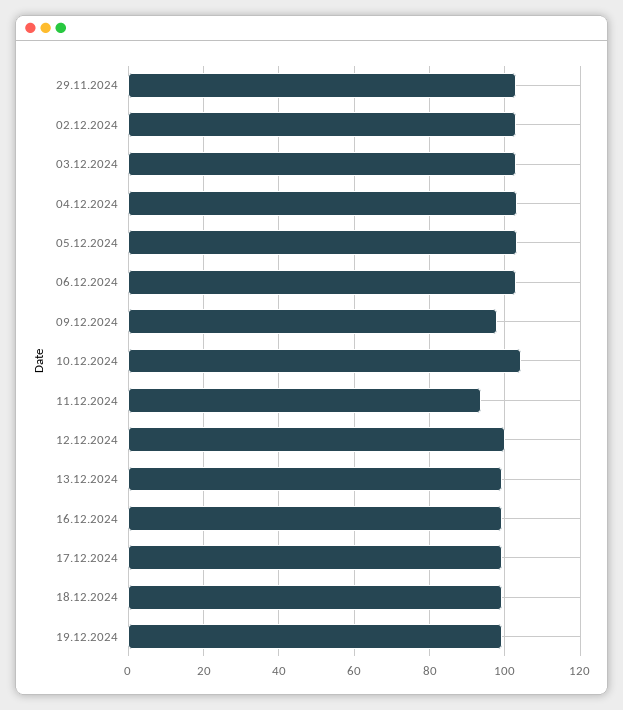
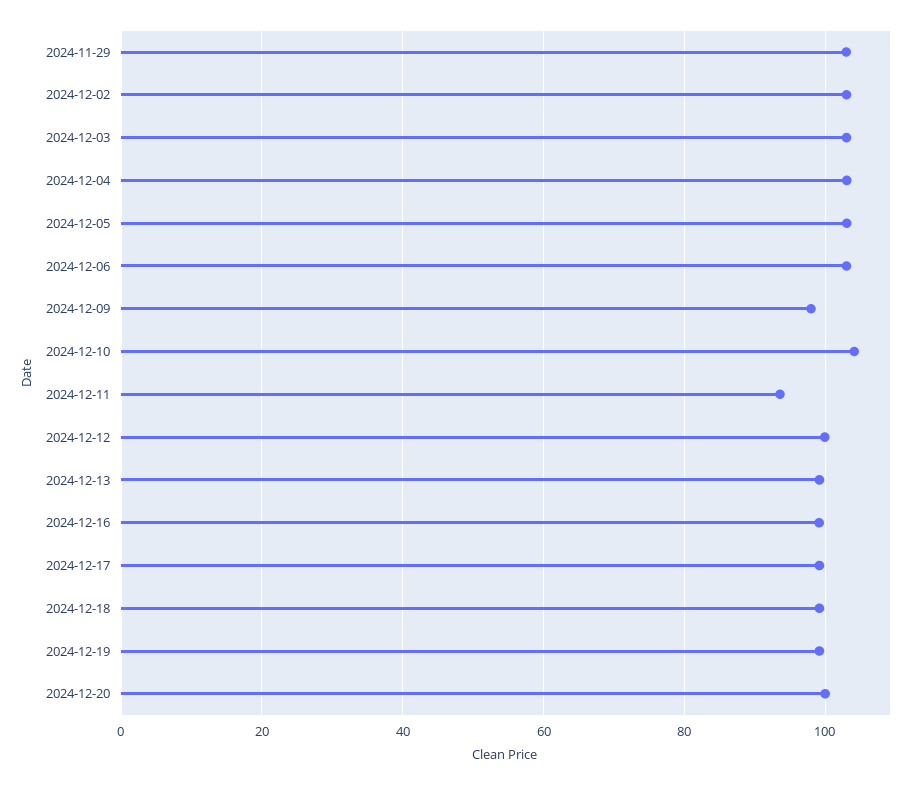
2024-12-20: none -> 100

